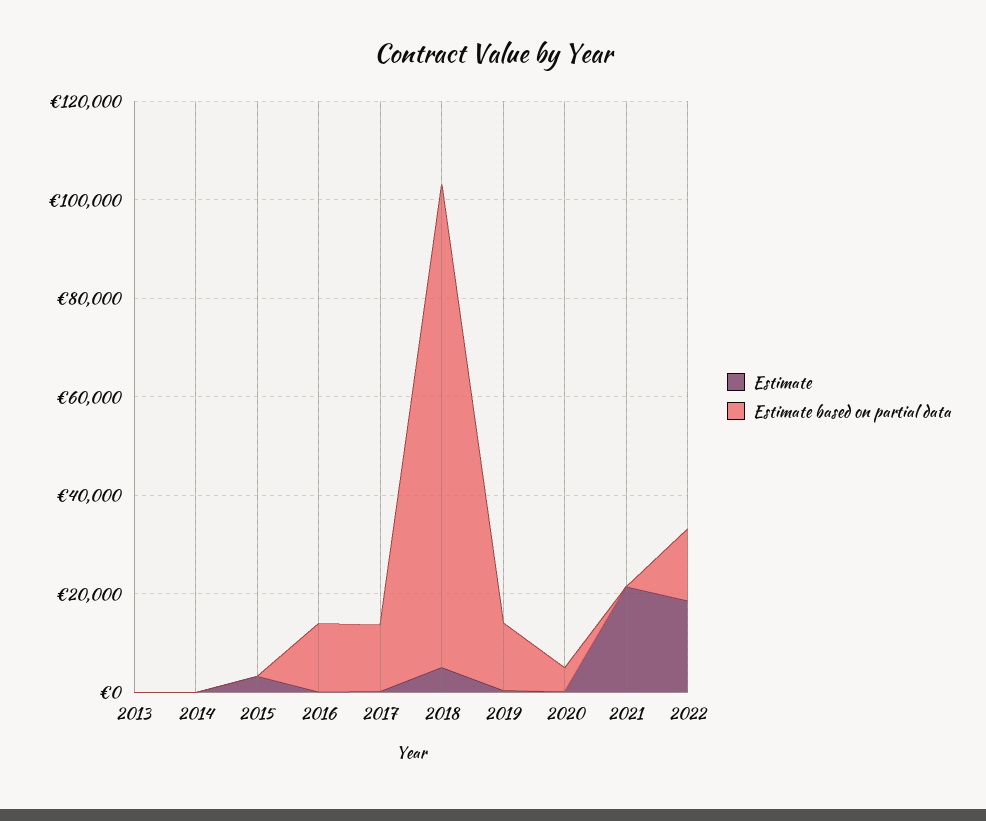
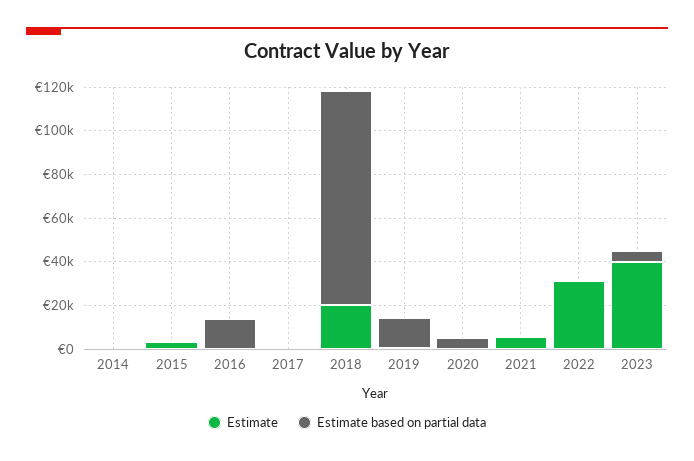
Estimate, 2013: 0 -> none
Estimate based on partial data, 2013: 0 -> none
Estimate based on partial data, 2017: 15000 -> 0
Estimate, 2018: 5000 -> 20000
Estimate, 2021: 20000 -> 5000
Estimate, 2022: 20000 -> 30000
Estimate based on partial data, 2022: 15000 -> 0
Estimate, 2023: none -> 40000
Estimate based on partial data, 2023: none -> 5000

